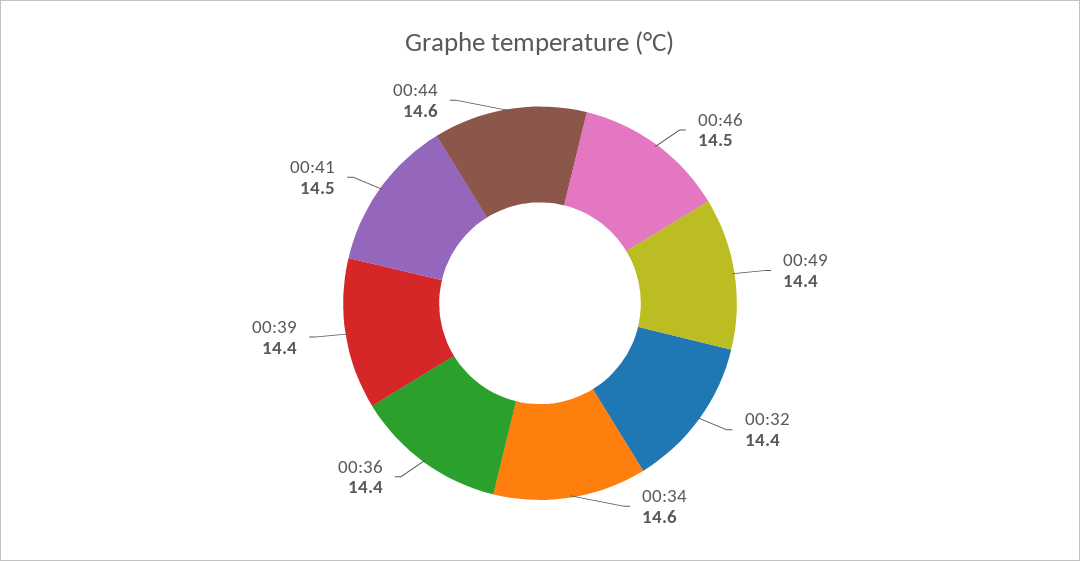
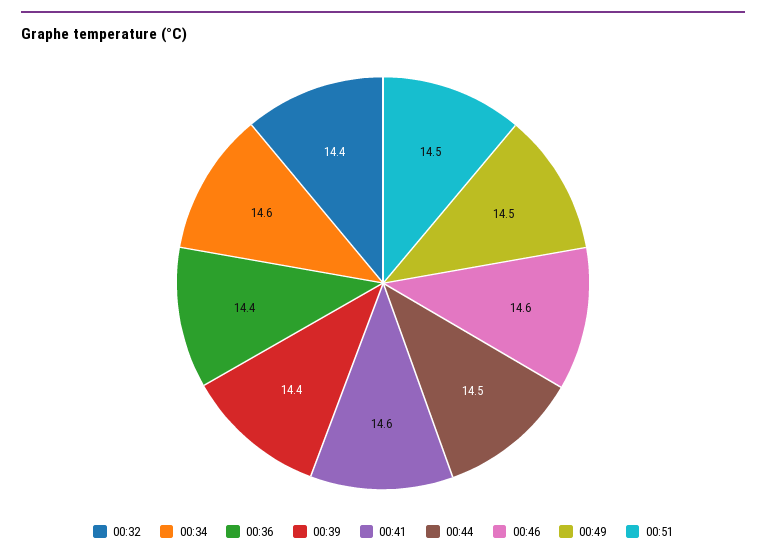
00:46: 14.5 -> 14.6
00:49: 14.4 -> 14.5
00:41: 14.5 -> 14.6
00:44: 14.6 -> 14.5
00:51: none -> 14.5

